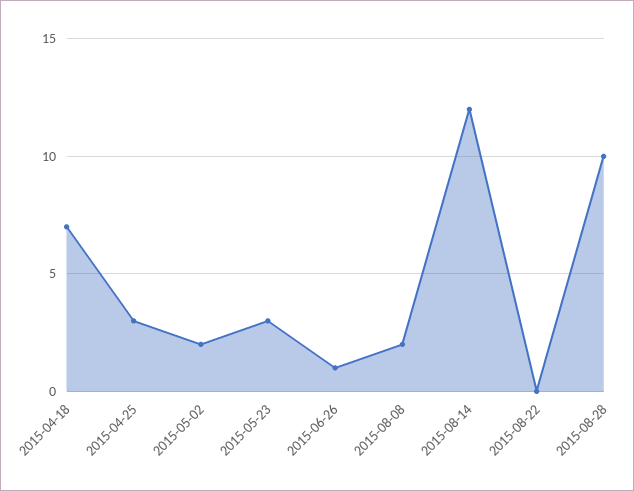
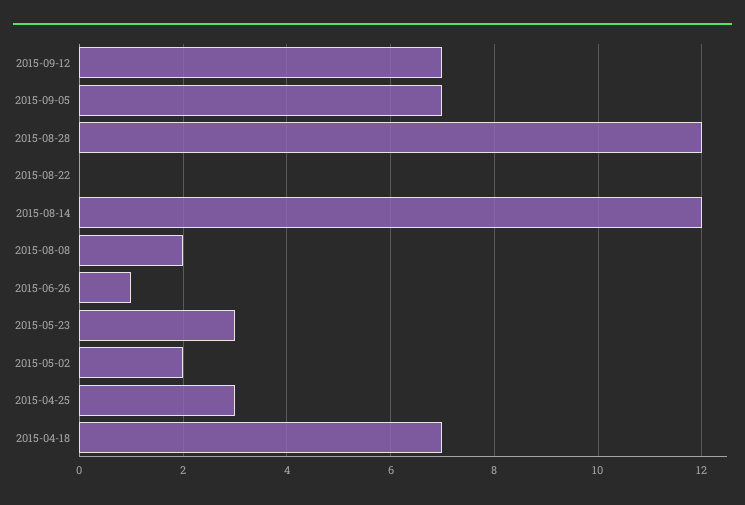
2015-08-28: 10 -> 12
2015-09-12: none -> 7
2015-09-05: none -> 7

